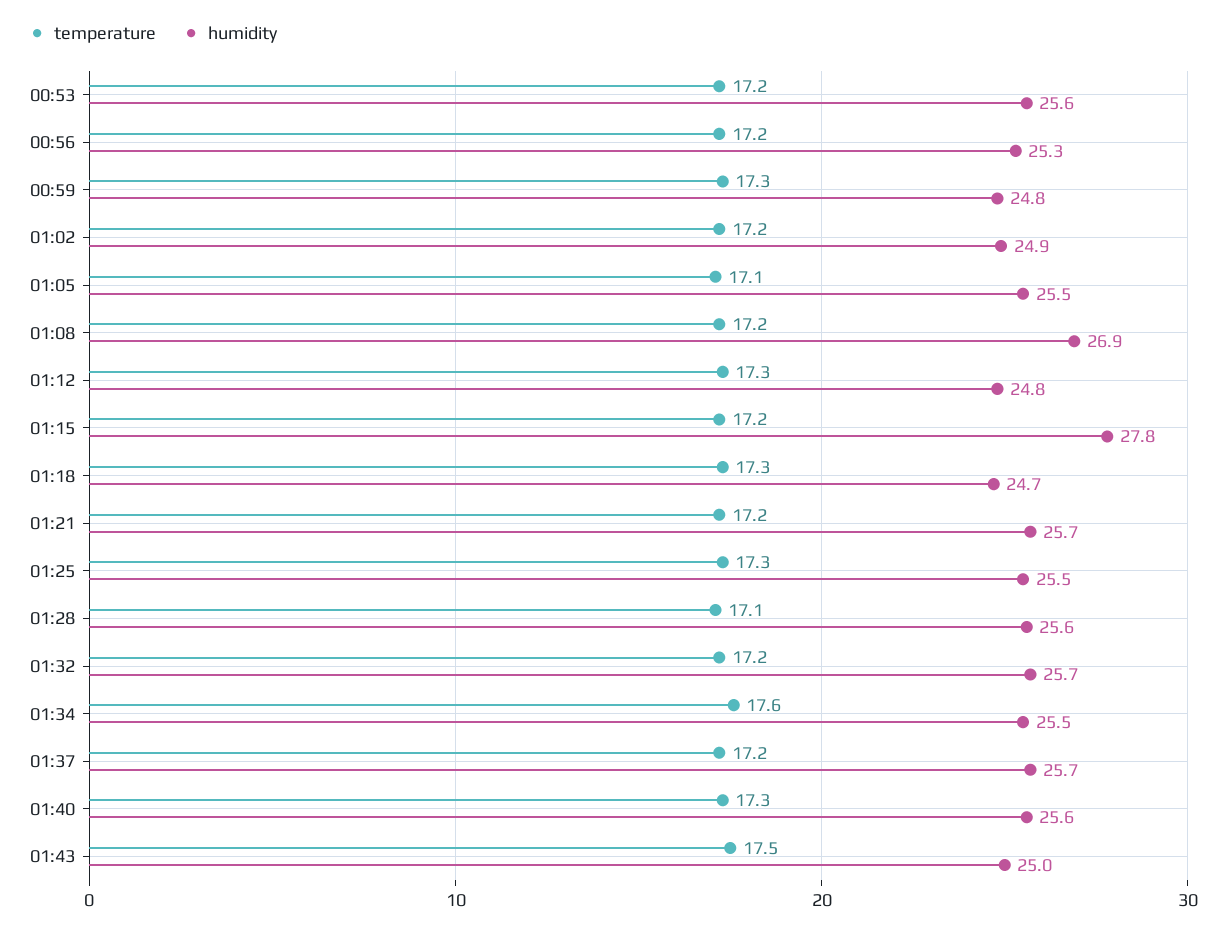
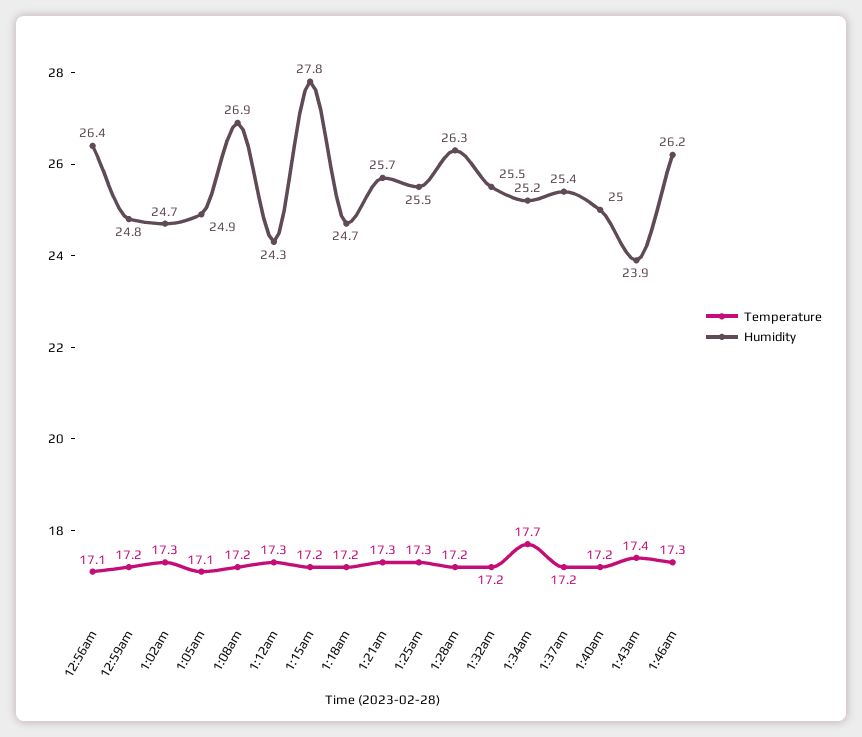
temperature, 00:53: 17.2 -> none
humidity, 00:53: 25.6 -> none
temperature, 00:56: 17.2 -> 17.1
humidity, 00:56: 25.3 -> 26.4
temperature, 00:59: 17.3 -> 17.2
temperature, 01:02: 17.2 -> 17.3
humidity, 01:02: 24.9 -> 24.7
humidity, 01:05: 25.5 -> 24.9
humidity, 01:12: 24.8 -> 24.3
temperature, 01:18: 17.3 -> 17.2
temperature, 01:21: 17.2 -> 17.3
temperature, 01:28: 17.1 -> 17.2
humidity, 01:28: 25.6 -> 26.3
humidity, 01:32: 25.7 -> 25.5
temperature, 01:34: 17.6 -> 17.7
humidity, 01:34: 25.5 -> 25.2
humidity, 01:37: 25.7 -> 25.4
temperature, 01:40: 17.3 -> 17.2
humidity, 01:40: 25.6 -> 25
temperature, 01:43: 17.5 -> 17.4
humidity, 01:43: 25 -> 23.9
temperature, 1:46am: none -> 17.3
humidity, 1:46am: none -> 26.2

